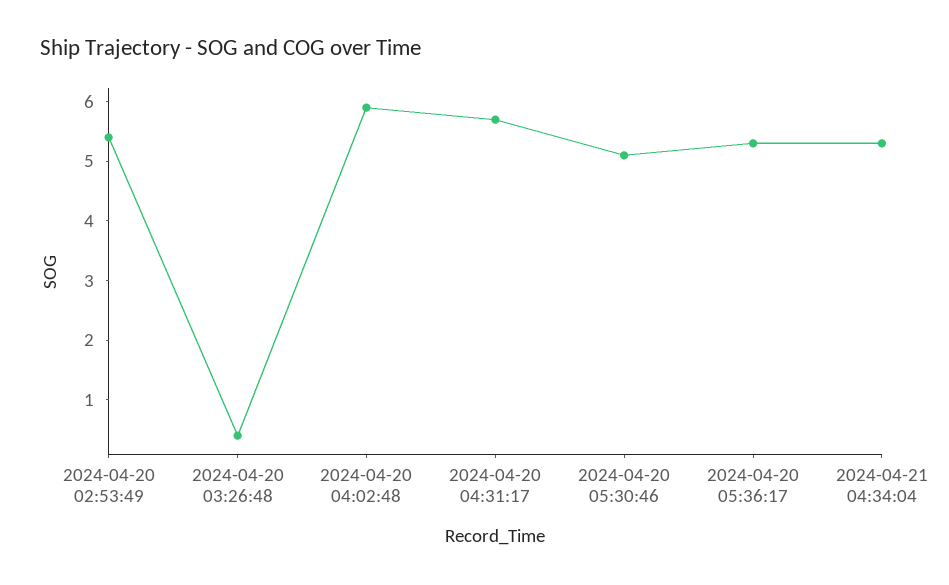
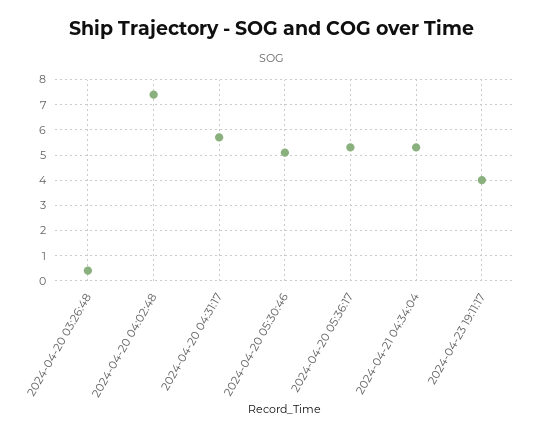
2024-04-20 02:53:49: 5.5 -> none
2024-04-20 04:02:48: 6 -> 7.5
2024-04-23 19:11:17: none -> 4

